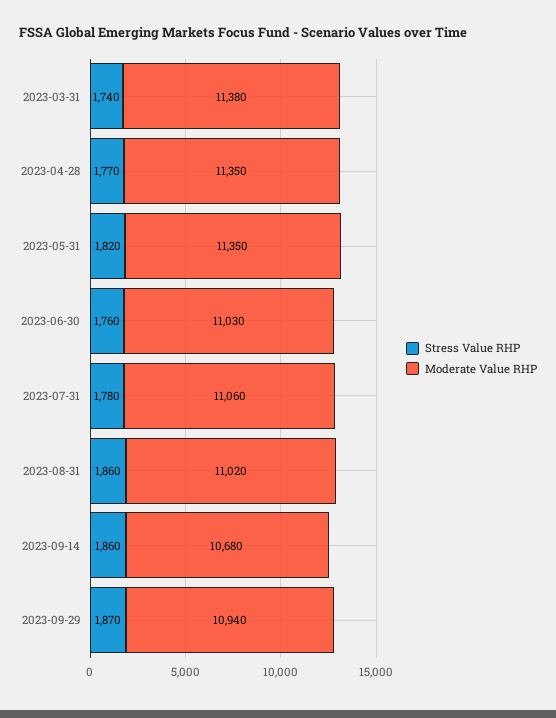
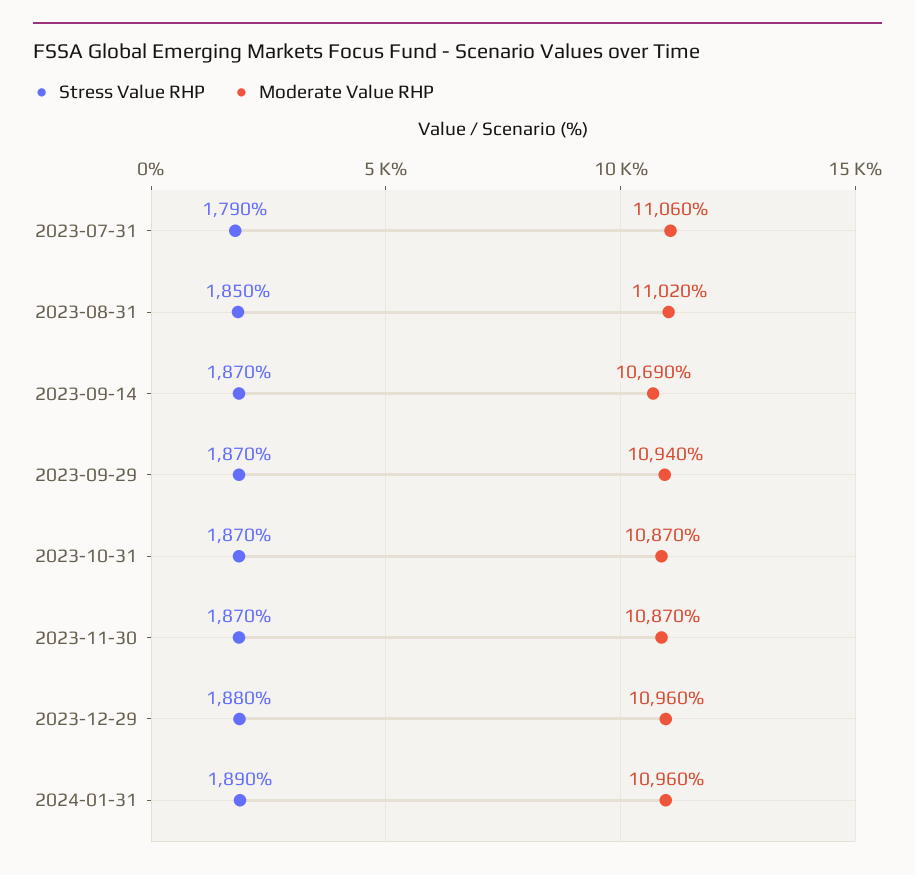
Stress Value RHP, 2023-03-31: 1740 -> none
Moderate Value RHP, 2023-03-31: 11380 -> none
Stress Value RHP, 2023-04-28: 1770 -> none
Moderate Value RHP, 2023-04-28: 11350 -> none
Stress Value RHP, 2023-05-31: 1820 -> none
Moderate Value RHP, 2023-05-31: 11350 -> none
Stress Value RHP, 2023-06-30: 1760 -> none
Moderate Value RHP, 2023-06-30: 11030 -> none
Stress Value RHP, 2023-07-31: 1780 -> 1790
Stress Value RHP, 2023-08-31: 1860 -> 1850
Stress Value RHP, 2023-09-14: 1860 -> 1870
Moderate Value RHP, 2023-09-14: 10680 -> 10690
Stress Value RHP, 2023-10-31: none -> 1870
Moderate Value RHP, 2023-10-31: none -> 10870
Stress Value RHP, 2023-11-30: none -> 1870
Moderate Value RHP, 2023-11-30: none -> 10870
Stress Value RHP, 2023-12-29: none -> 1880
Moderate Value RHP, 2023-12-29: none -> 10960
Stress Value RHP, 2024-01-31: none -> 1890
Moderate Value RHP, 2024-01-31: none -> 10960

